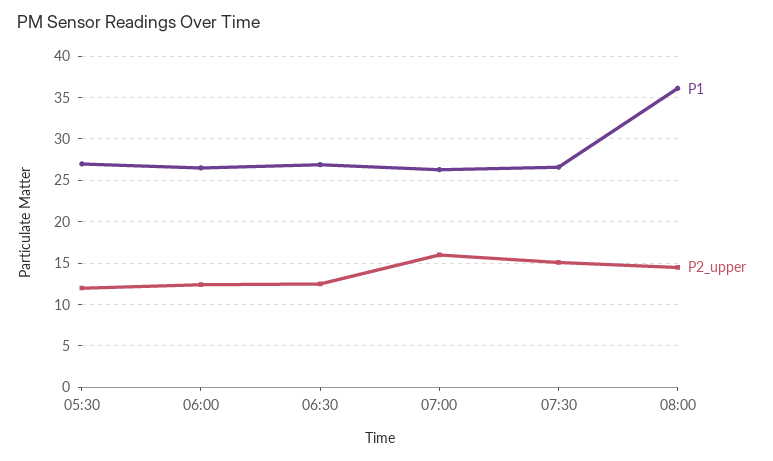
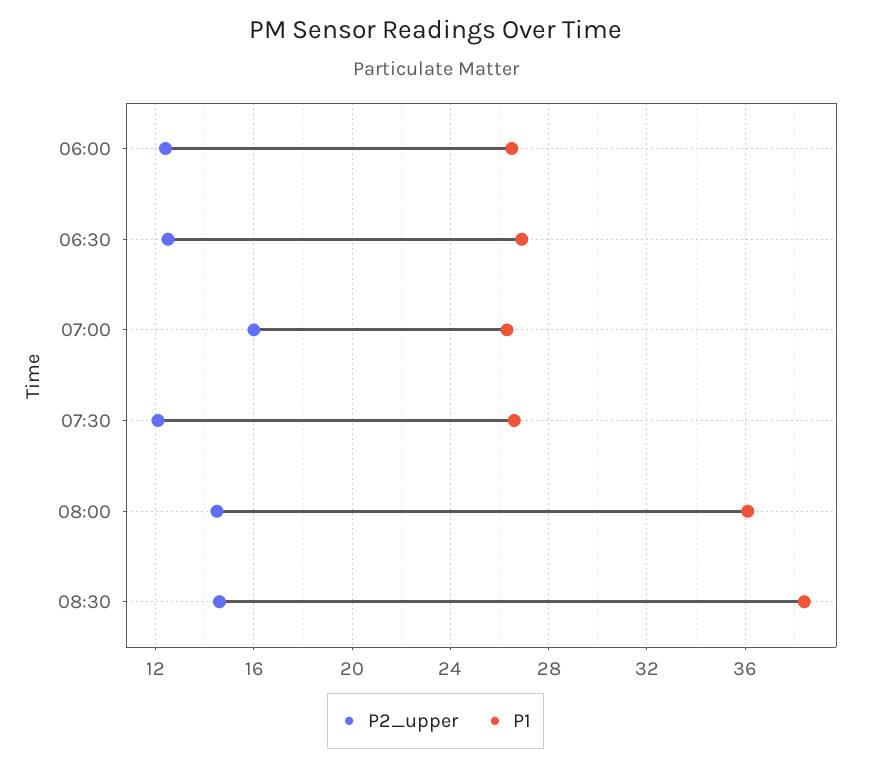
P1, 05:30: 27 -> none
P2_upper, 05:30: 12 -> none
P2_upper, 07:30: 15 -> 12
P2_upper, 08:30: none -> 14.5
P1, 08:30: none -> 38.5

